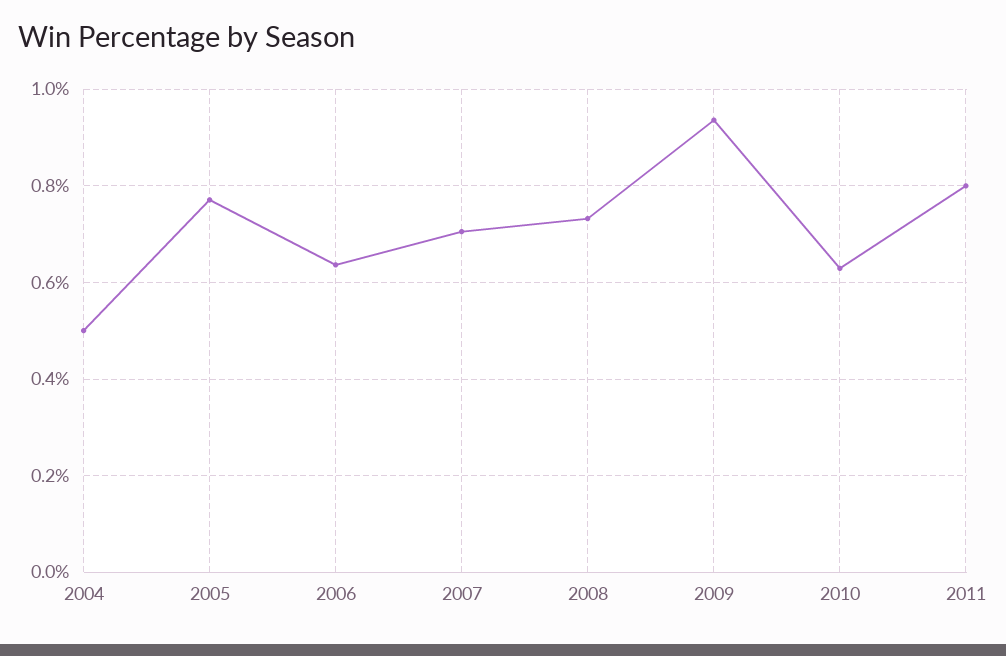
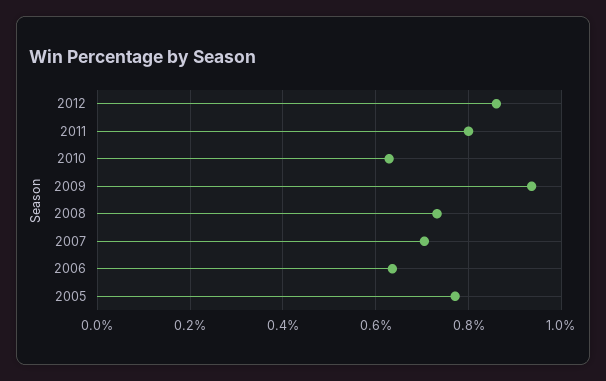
2004: 0.5 -> none
2012: none -> 0.86

